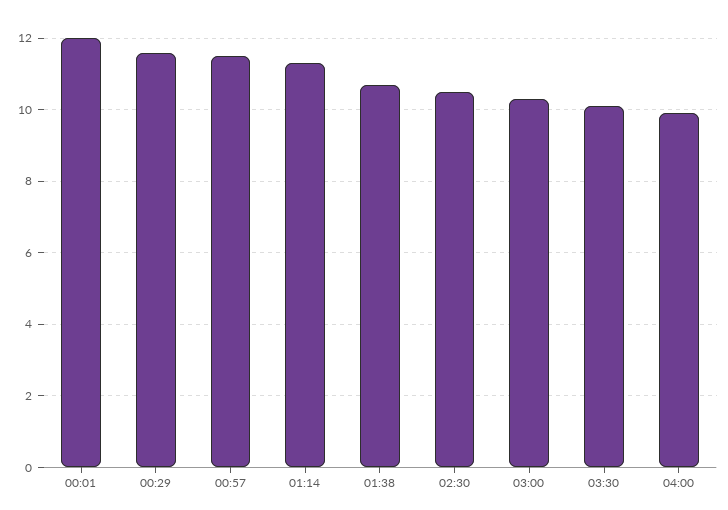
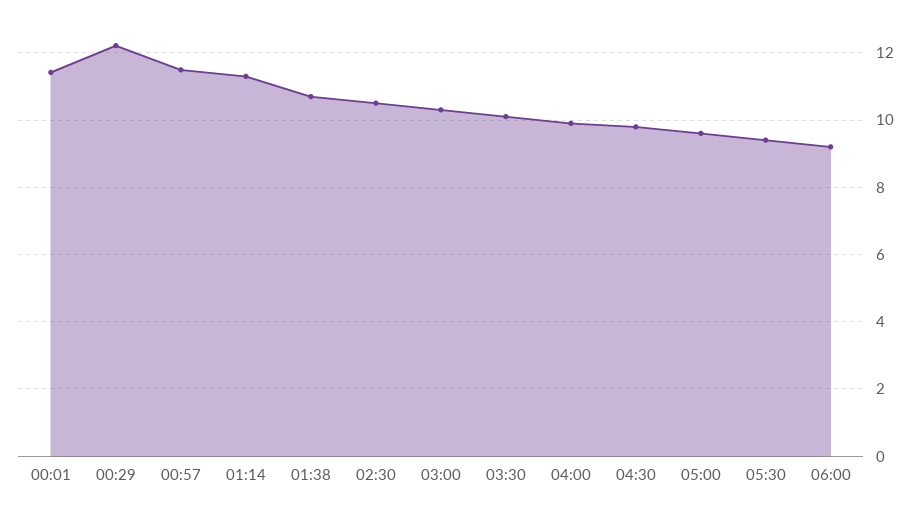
00:01: 12 -> 11.4
00:29: 11.6 -> 12.2
04:30: none -> 9.8
05:00: none -> 9.6
05:30: none -> 9.4
06:00: none -> 9.2

